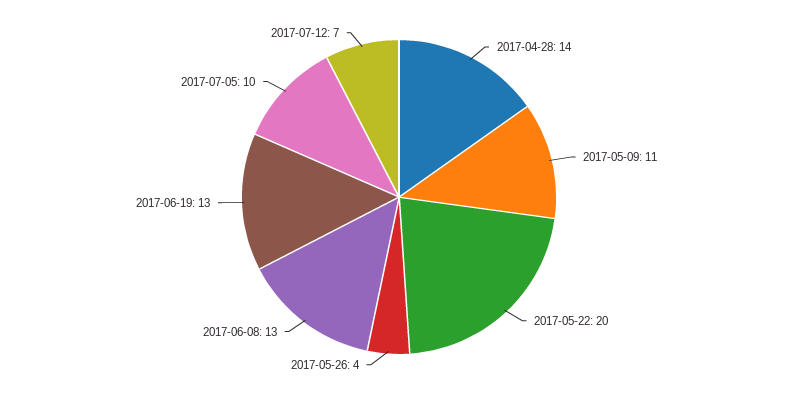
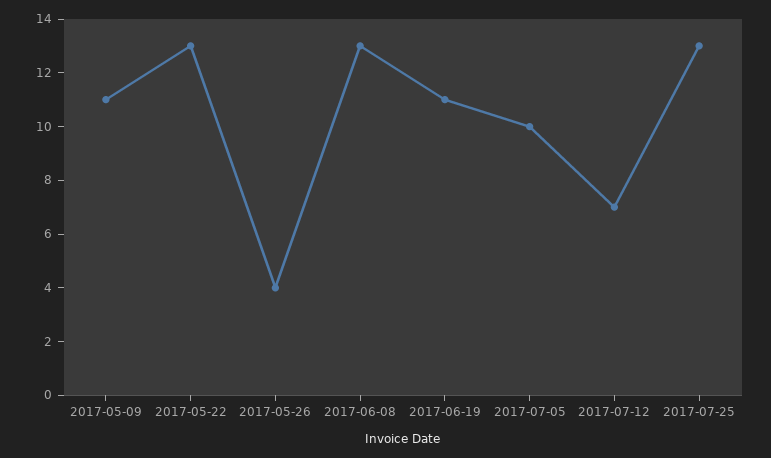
2017-04-28: 14 -> none
2017-05-22: 20 -> 13
2017-06-19: 13 -> 11
2017-07-25: none -> 13

